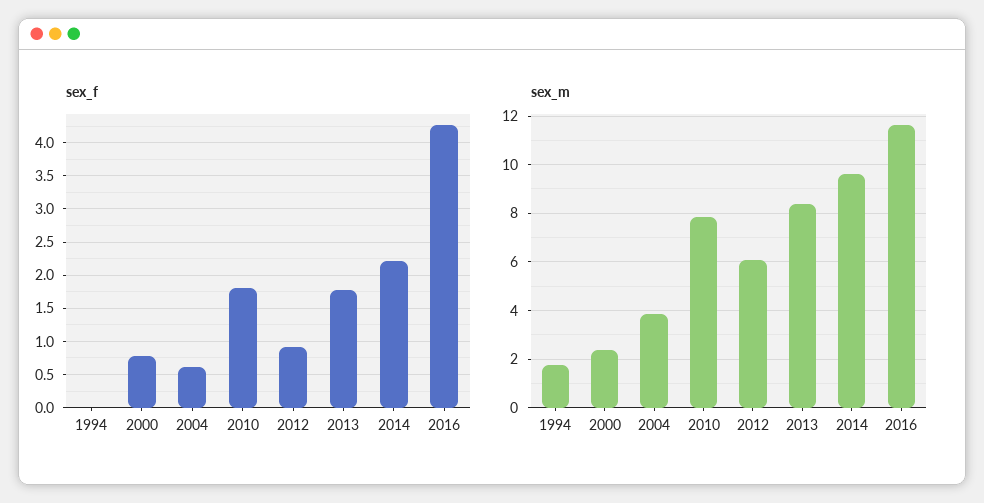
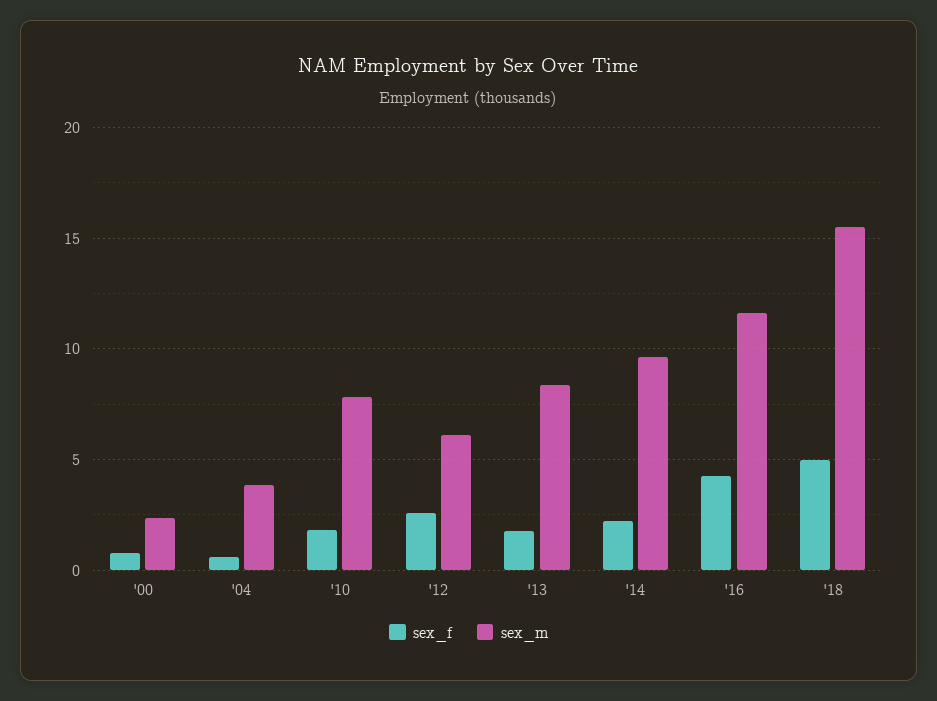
sex_f, 1994: 0 -> none
sex_f, 2012: 0.9 -> 2.5
sex_m, 1994: 1.75 -> none
sex_f, '18: none -> 5
sex_m, '18: none -> 15.5

